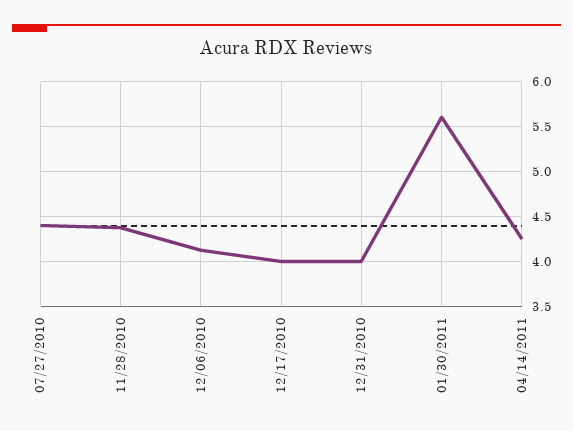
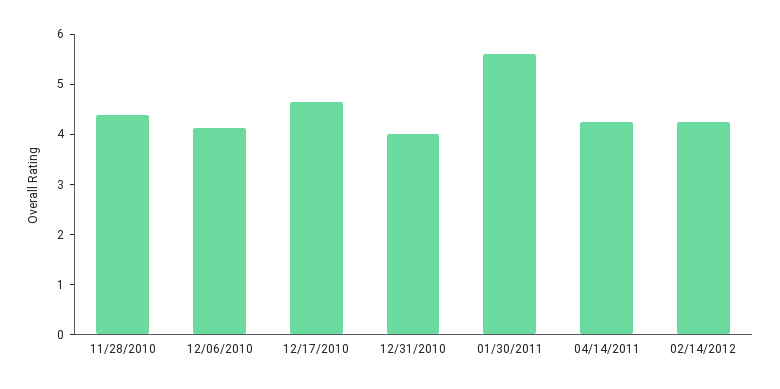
07/27/2010: 4.4 -> none
12/17/2010: 4 -> 4.6
02/14/2012: none -> 4.2

